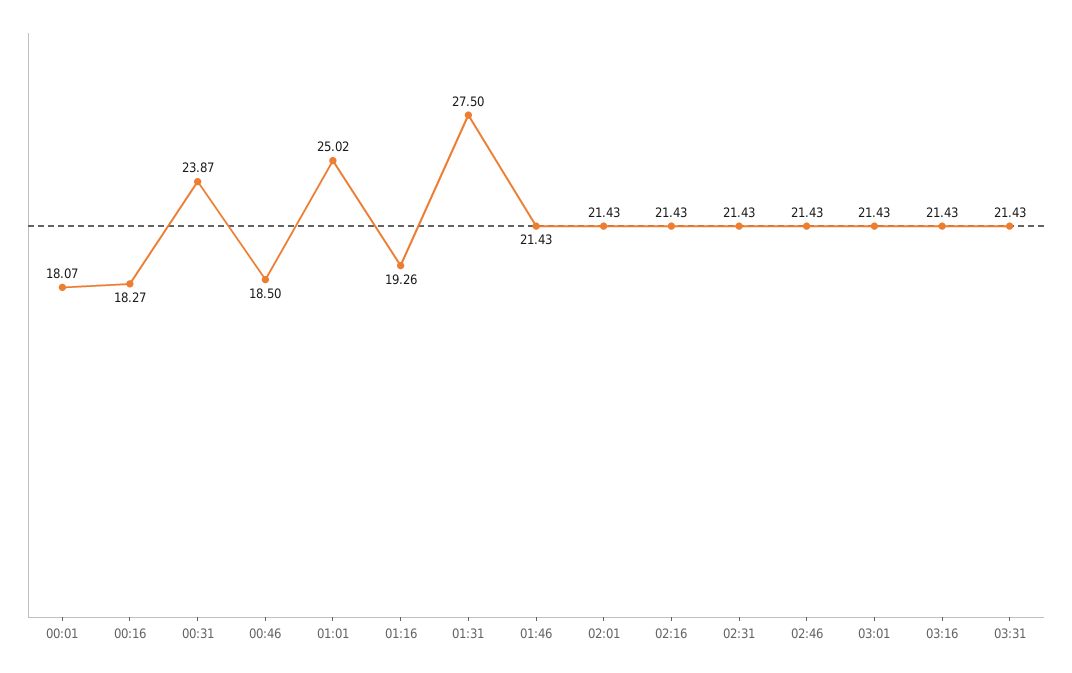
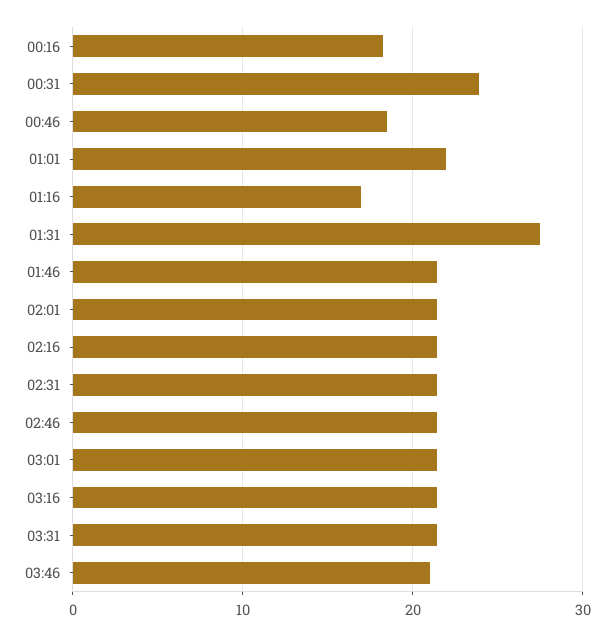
00:01: 18.07 -> none
01:01: 25.02 -> 22
01:16: 19.26 -> 17
03:46: none -> 21

